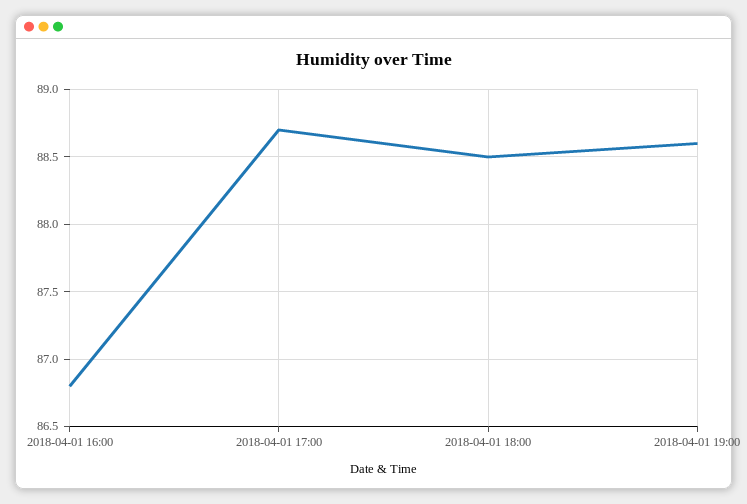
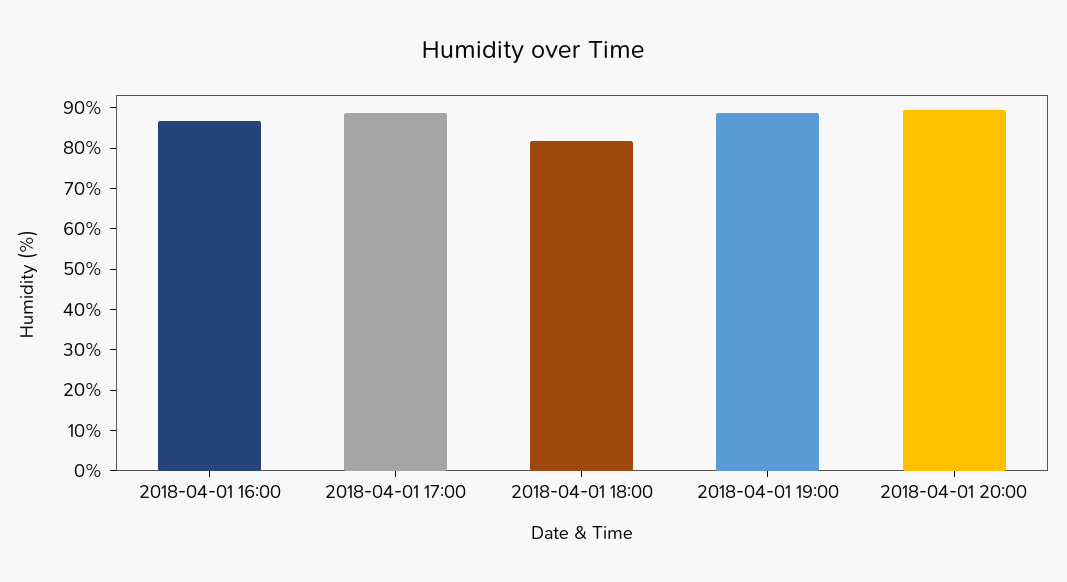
2018-04-01 18:00: 88.5 -> 82
2018-04-01 20:00: none -> 90

